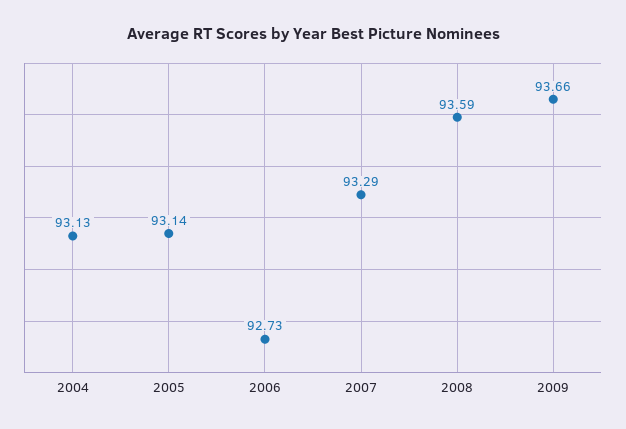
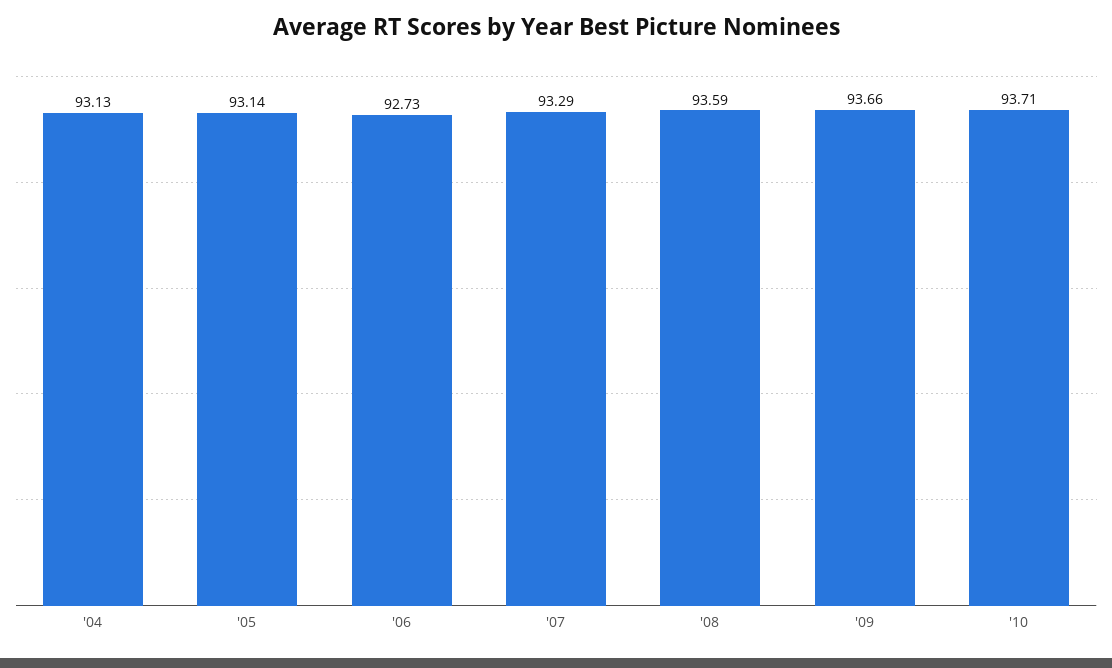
'10: none -> 93.71

